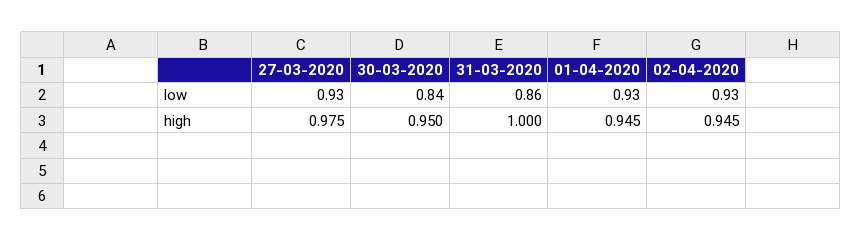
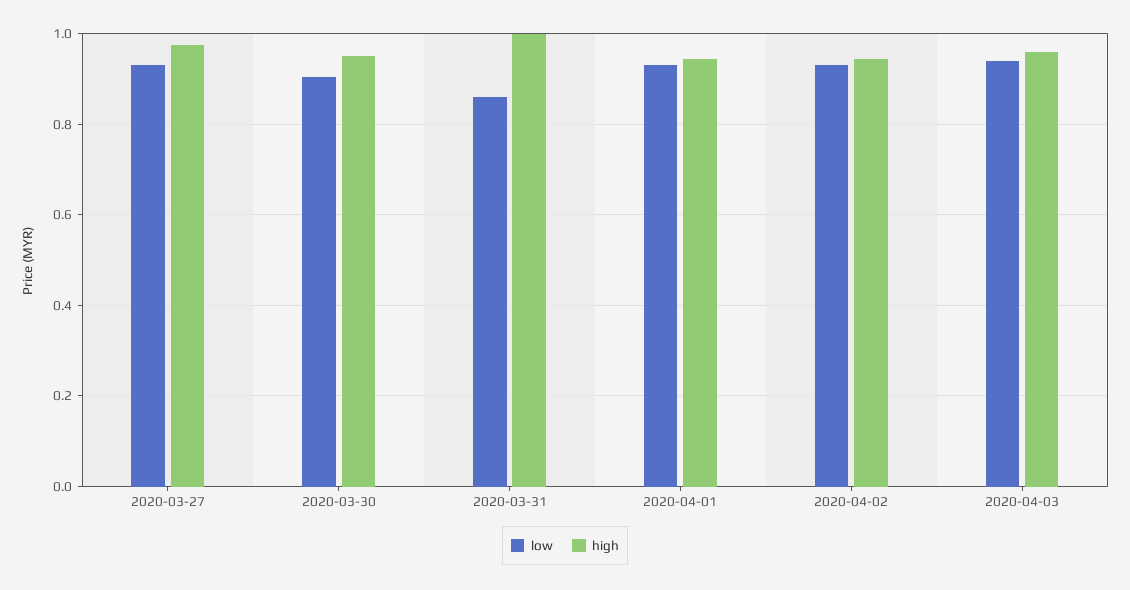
low, 30-03-2020: 0.84 -> 0.9
low, 2020-04-03: none -> 0.94
high, 2020-04-03: none -> 0.96

